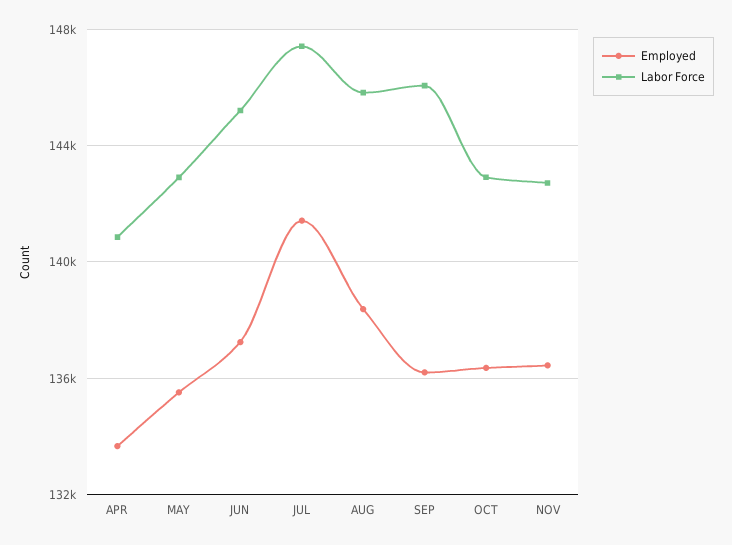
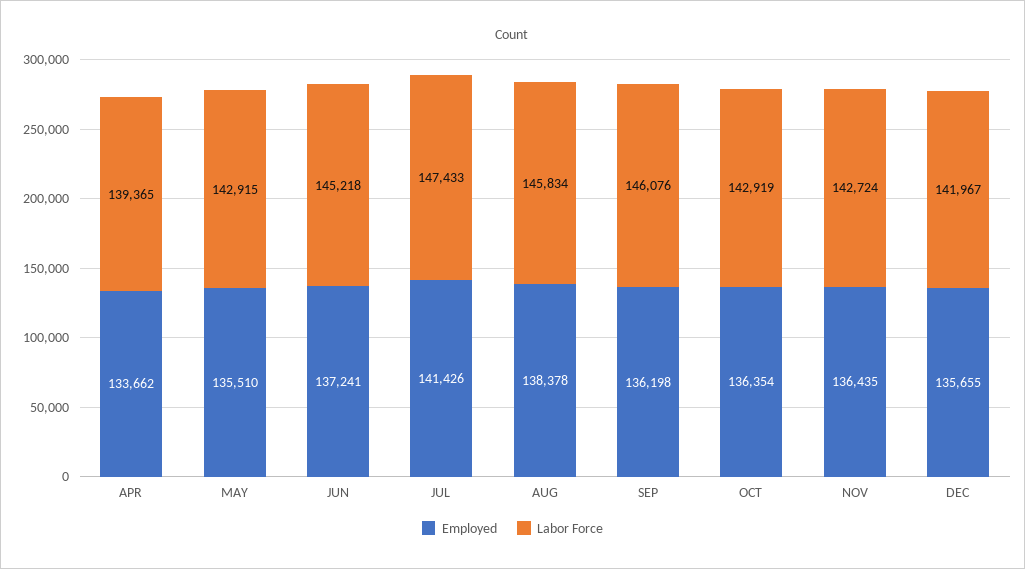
Labor Force, APR: 141000 -> 139365
Employed, DEC: none -> 135655
Labor Force, DEC: none -> 141967

